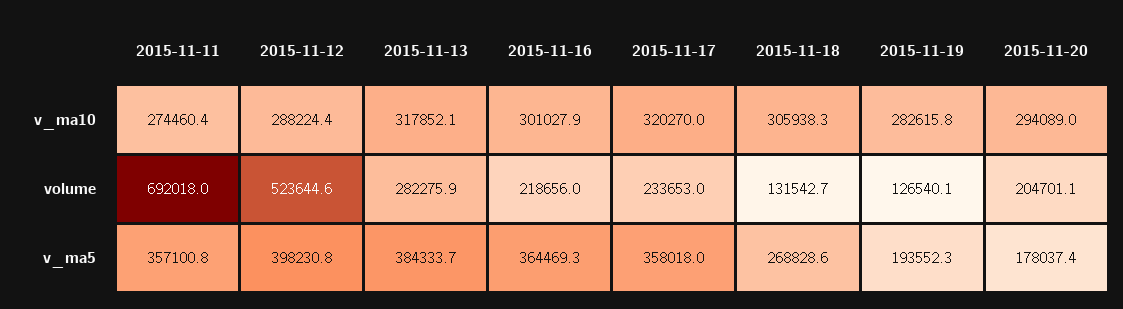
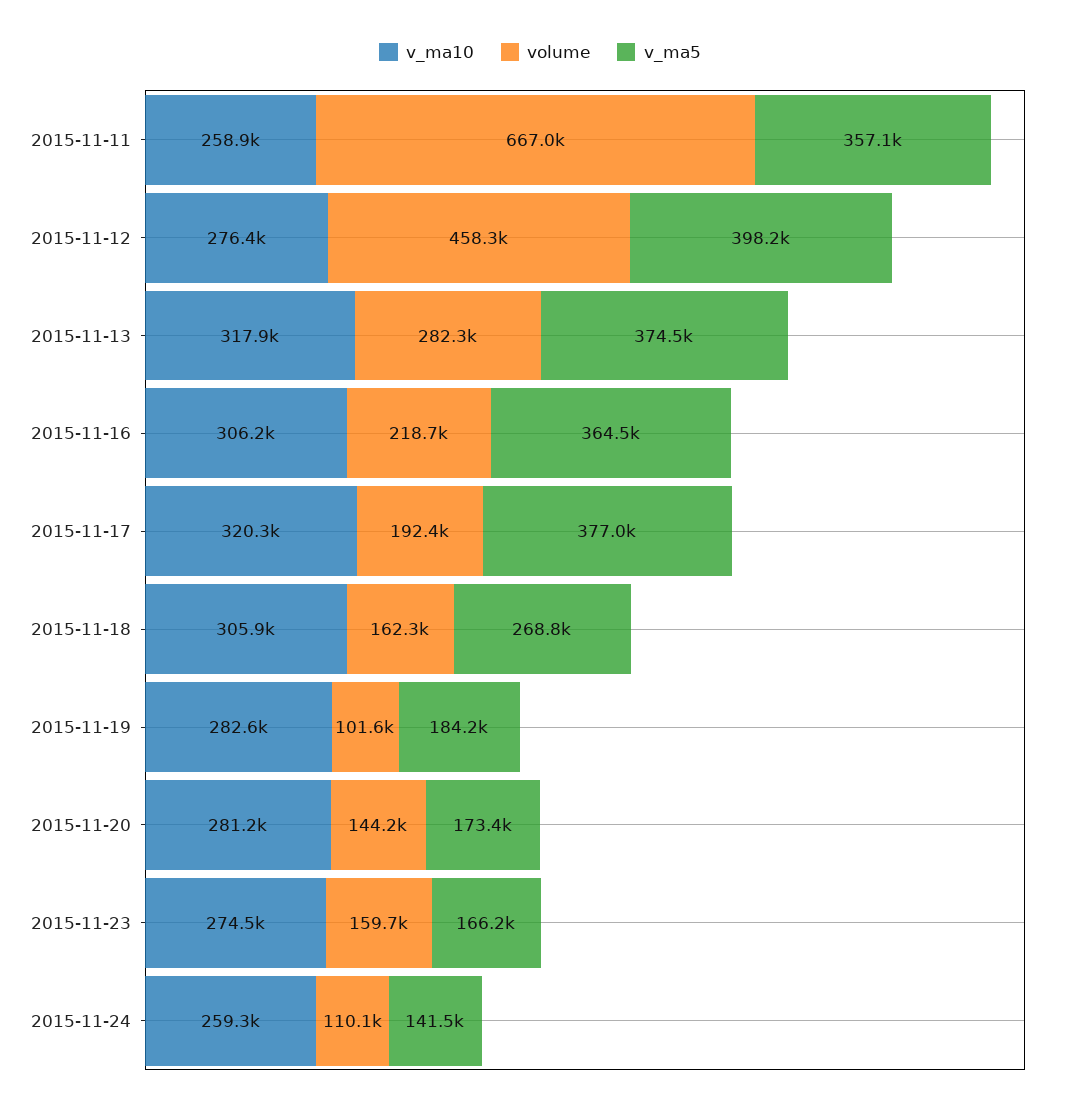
v_ma10, 2015-11-11: 274460.4 -> 258900
v_ma10, 2015-11-12: 288224.4 -> 276400
v_ma10, 2015-11-16: 301027.9 -> 306200
v_ma10, 2015-11-20: 294089 -> 281200
volume, 2015-11-11: 692018 -> 667000
volume, 2015-11-12: 523644.6 -> 458300
volume, 2015-11-17: 233653 -> 192400
volume, 2015-11-18: 131542.7 -> 162300
volume, 2015-11-19: 126540.1 -> 101600
volume, 2015-11-20: 204701.1 -> 144200
v_ma5, 2015-11-13: 384333.7 -> 374500
v_ma5, 2015-11-17: 358018 -> 377000
v_ma5, 2015-11-19: 193552.3 -> 184200
v_ma5, 2015-11-20: 178037.4 -> 173400
v_ma10, 2015-11-23: none -> 274500
volume, 2015-11-23: none -> 159700
v_ma5, 2015-11-23: none -> 166200
v_ma10, 2015-11-24: none -> 259300
volume, 2015-11-24: none -> 110100
v_ma5, 2015-11-24: none -> 141500

